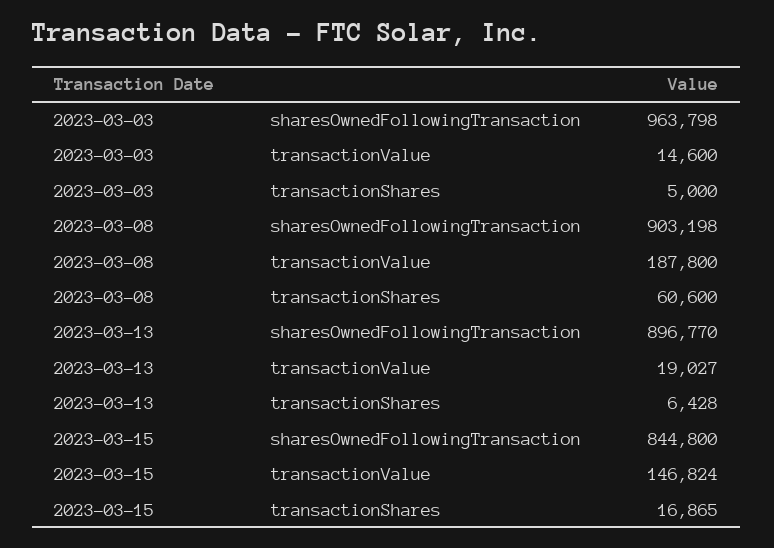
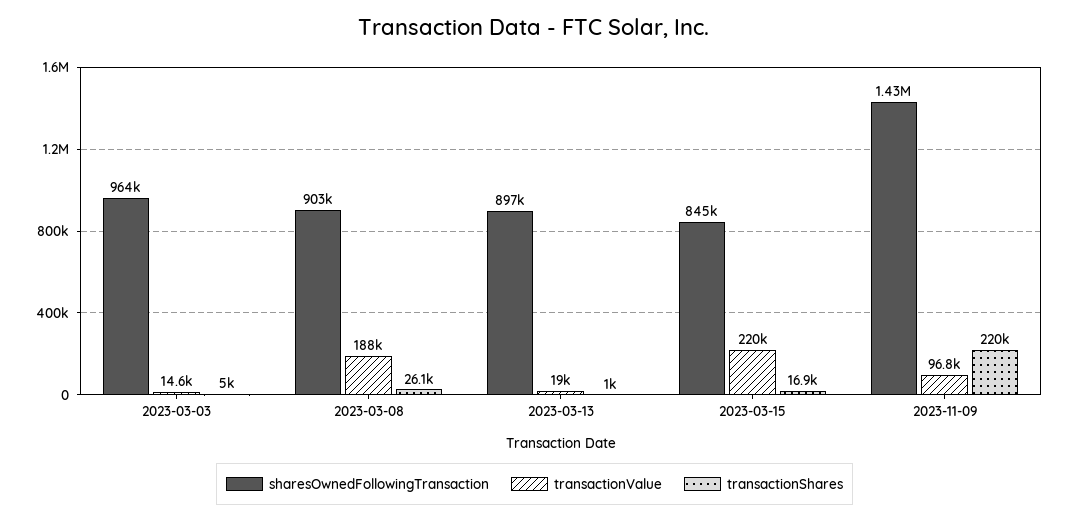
transactionShares, 2023-03-08: 60600 -> 26100
transactionShares, 2023-03-13: 6428 -> 1000
transactionValue, 2023-03-15: 146824 -> 220000
sharesOwnedFollowingTransaction, 2023-11-09: none -> 1430000
transactionValue, 2023-11-09: none -> 96800
transactionShares, 2023-11-09: none -> 220000

